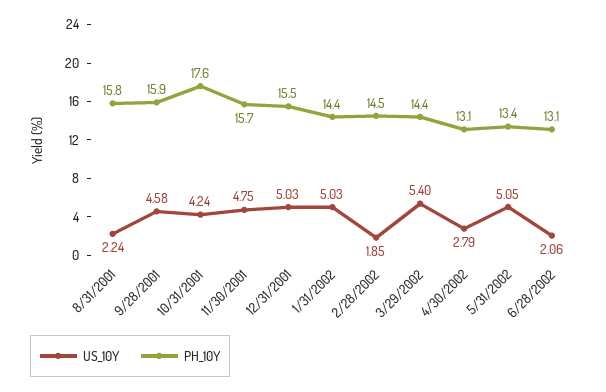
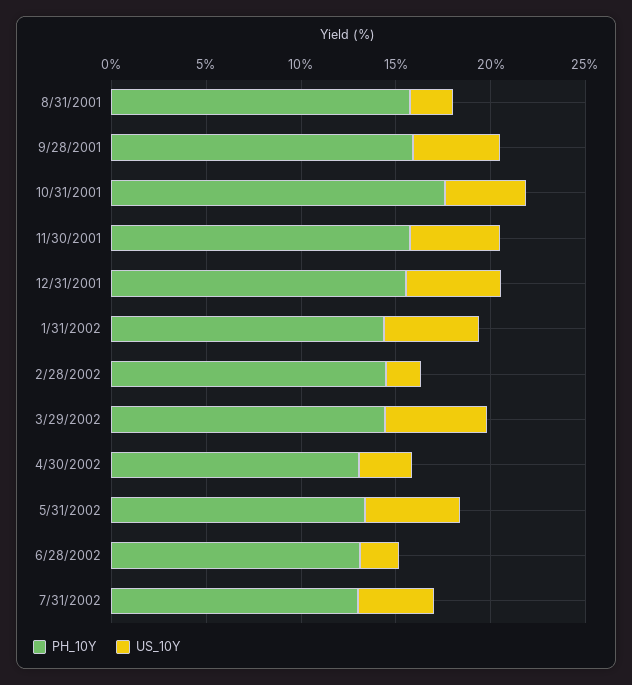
PH_10Y, 7/31/2002: none -> 13
US_10Y, 7/31/2002: none -> 4

